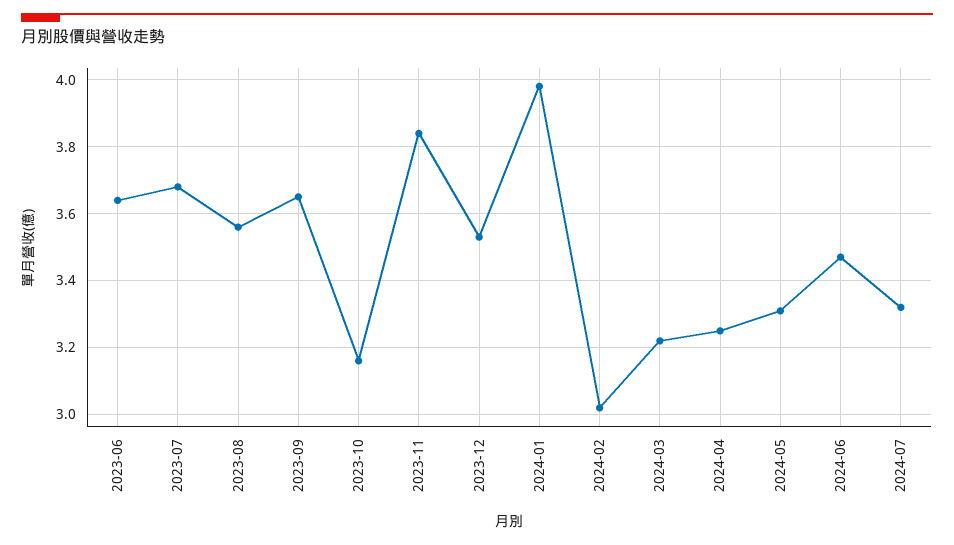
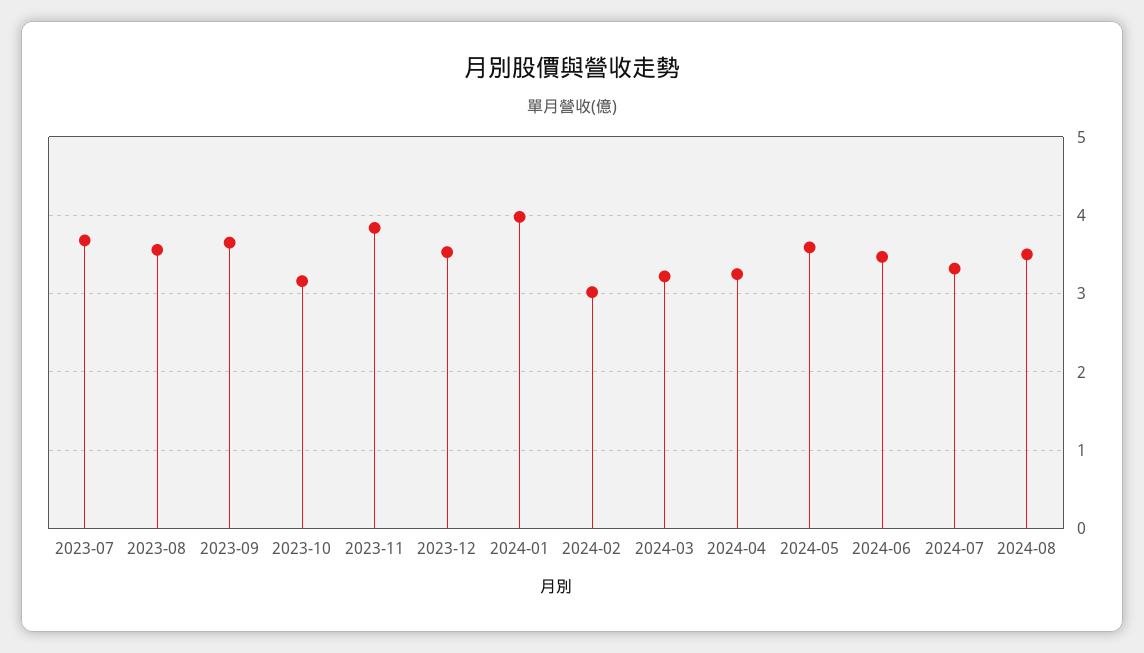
2023-06: 3.65 -> none
2024-05: 3.3 -> 3.6
2024-08: none -> 3.5

